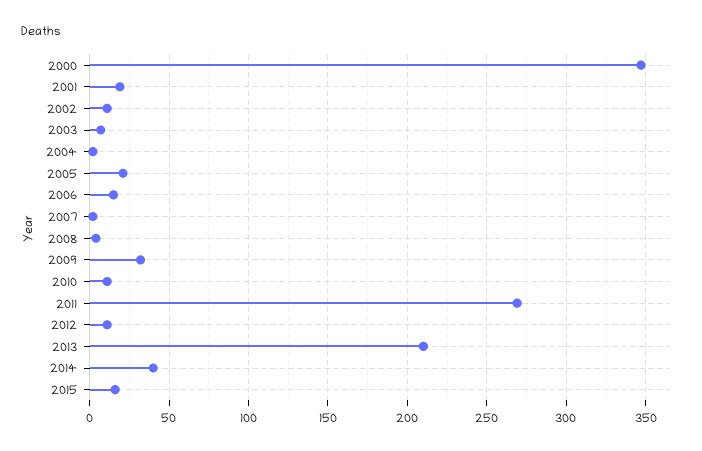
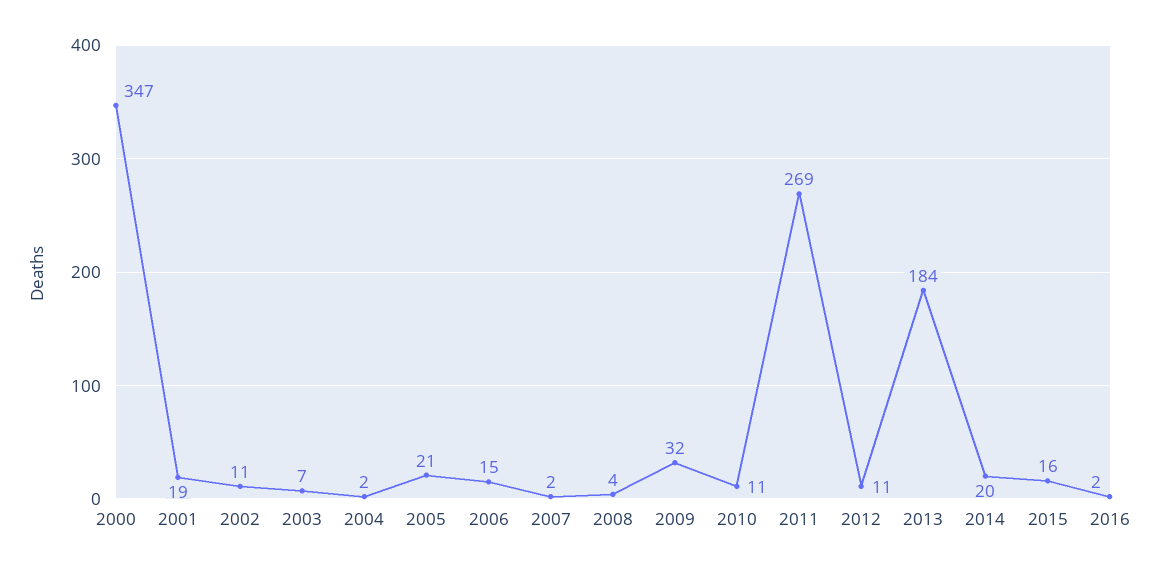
2013: 210 -> 184
2014: 40 -> 20
2016: none -> 2

